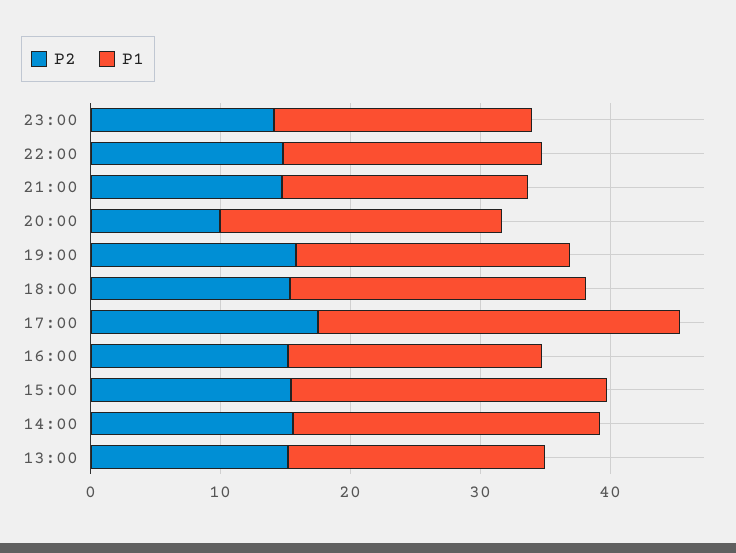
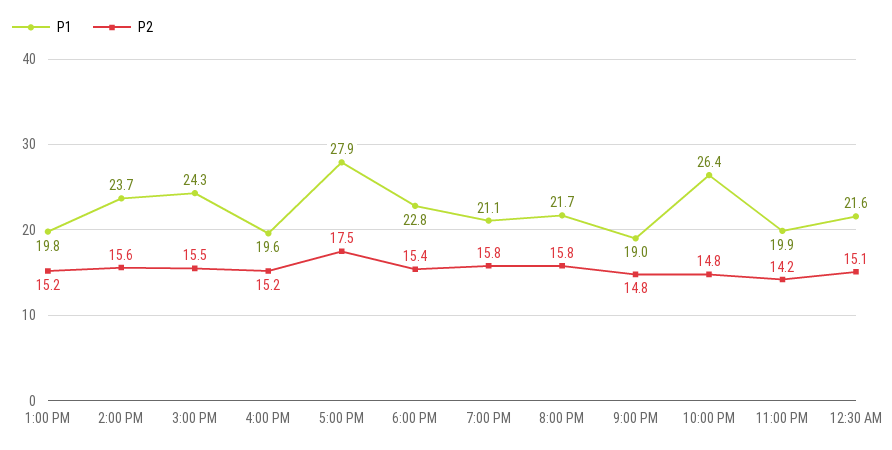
P1, 22:00: 20 -> 26.4
P2, 20:00: 10 -> 15.8
P1, 12:30 AM: none -> 21.6
P2, 12:30 AM: none -> 15.1

